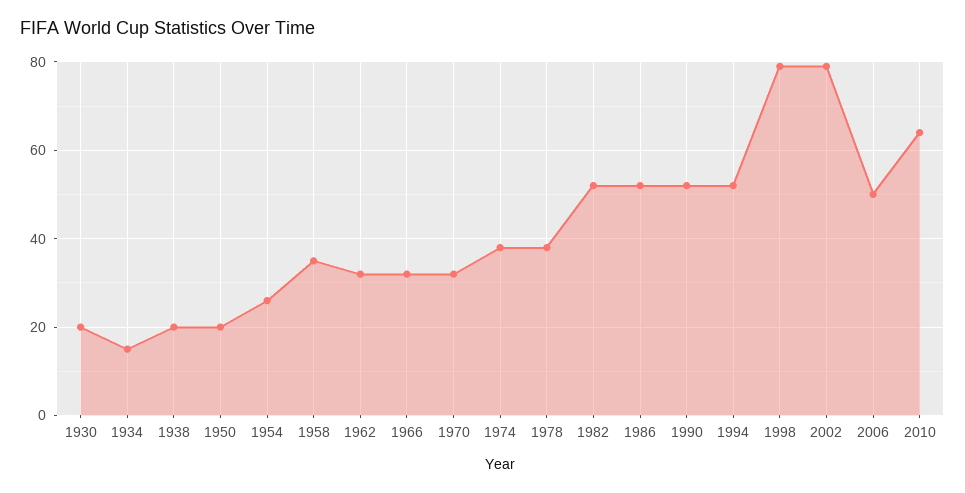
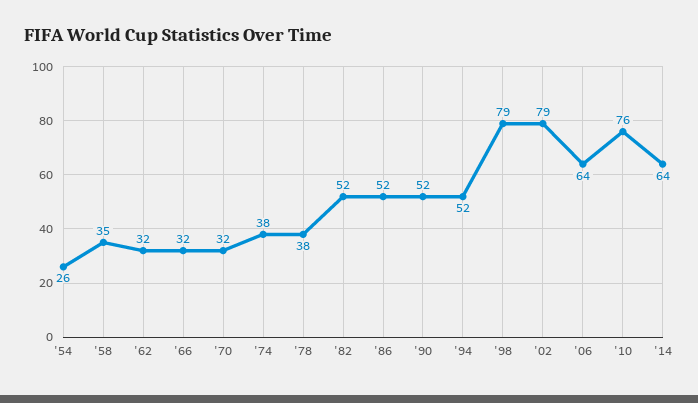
1930: 20 -> none
1934: 15 -> none
1938: 20 -> none
1950: 20 -> none
2006: 50 -> 64
2010: 65 -> 76
'14: none -> 64

